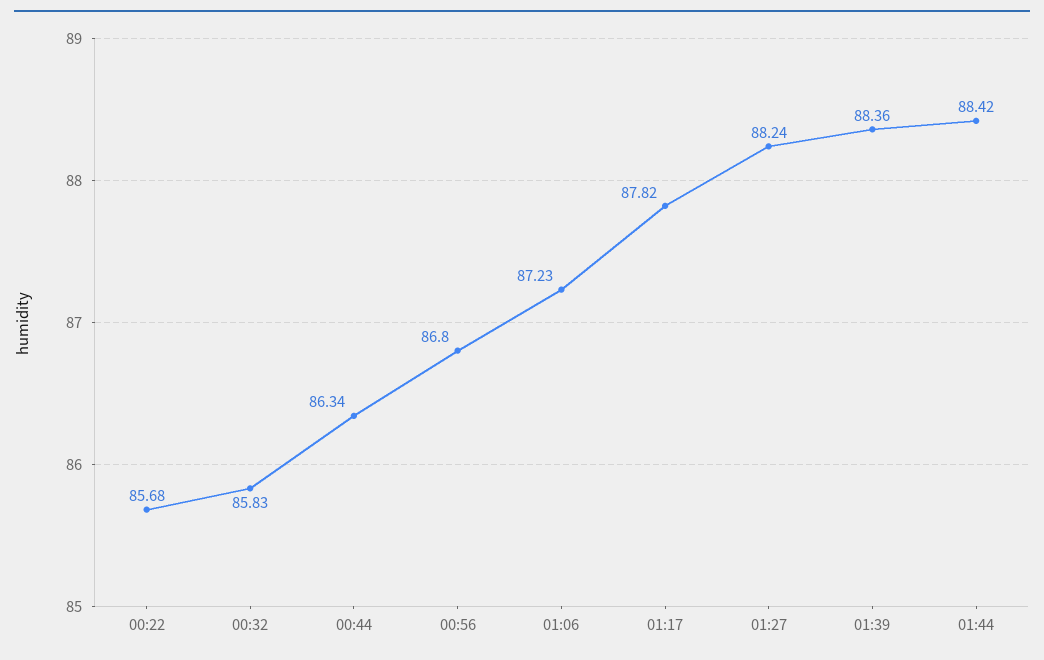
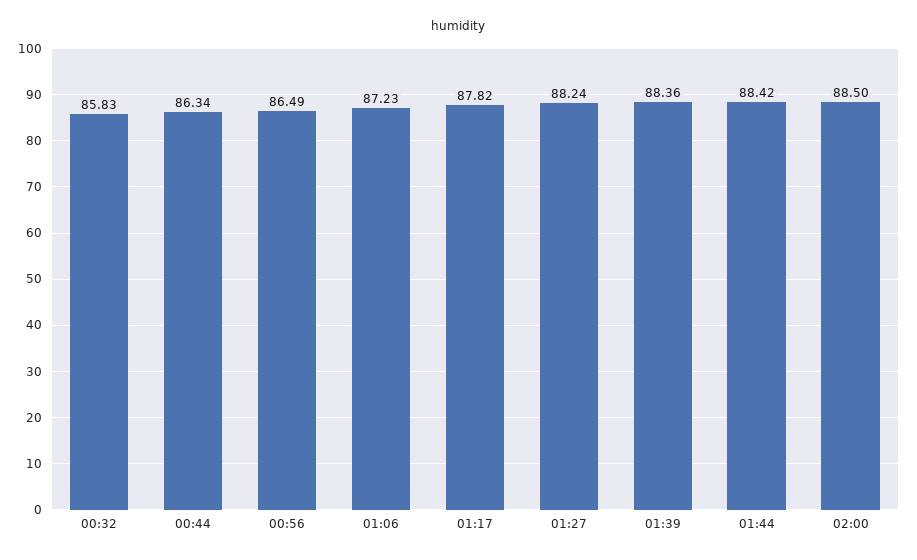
00:22: 85.68 -> none
00:56: 86.8 -> 86.49
02:00: none -> 88.5

